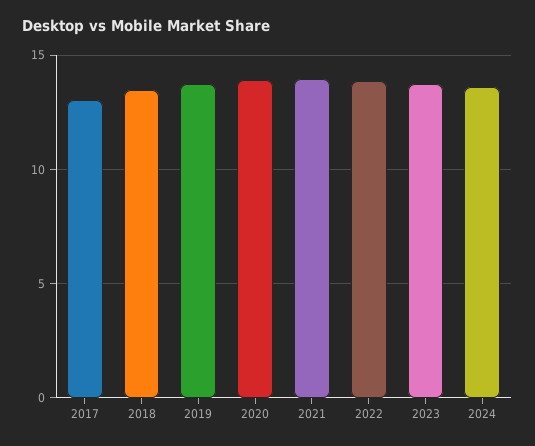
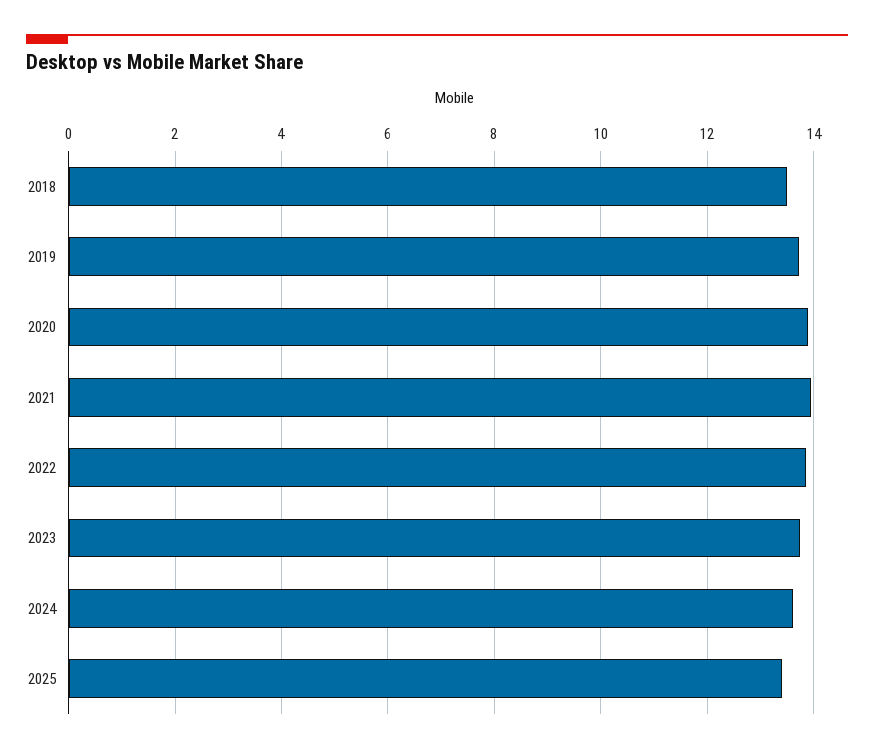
2017: 13 -> none
2025: none -> 13.4

